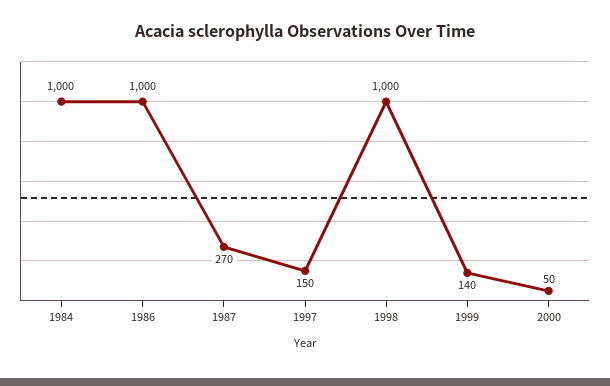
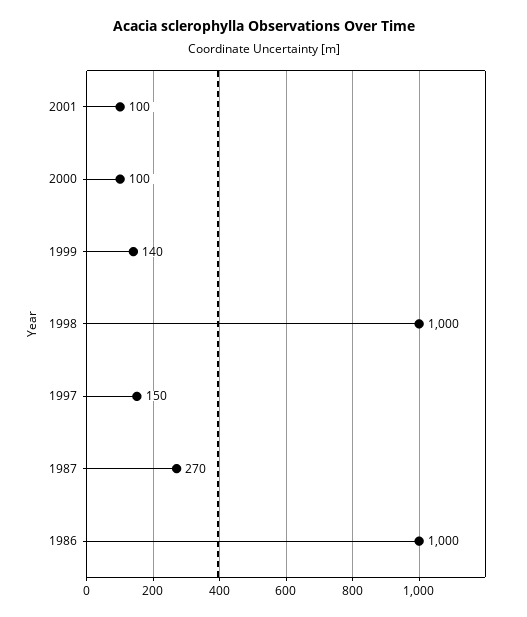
1984: 1000 -> none
2000: 50 -> 100
2001: none -> 100

